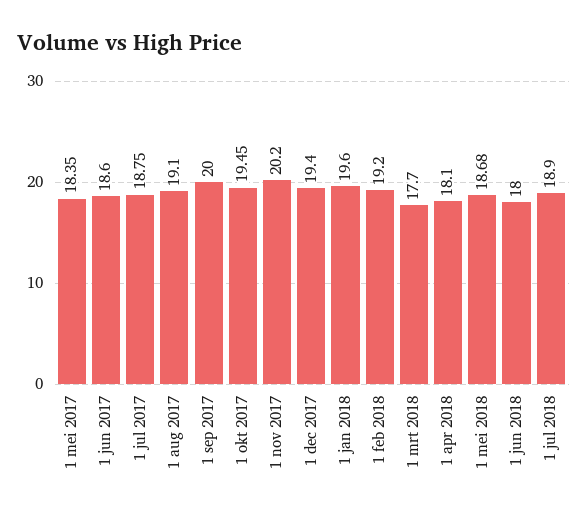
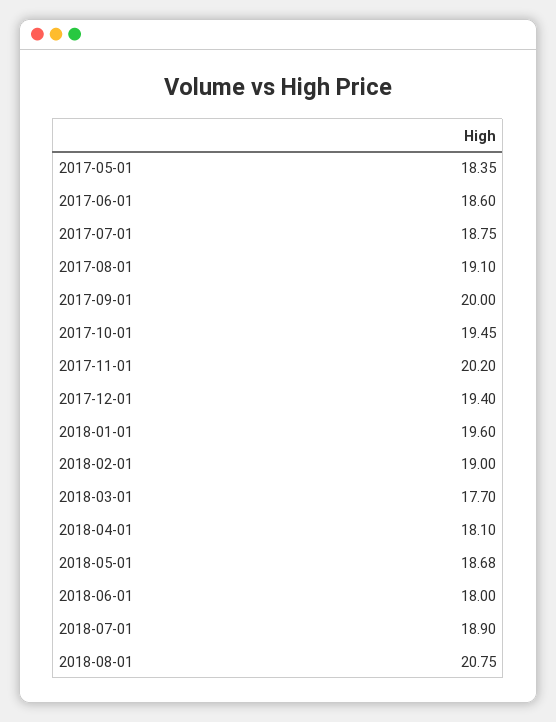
1 feb 2018: 19.2 -> 19
2018-08-01: none -> 20.75

